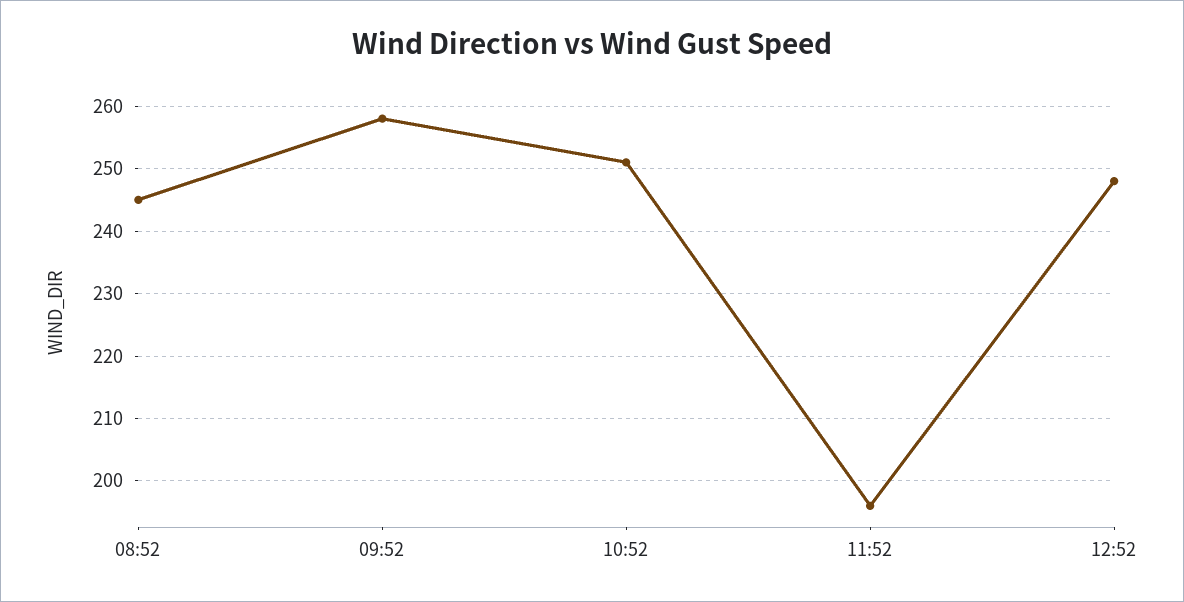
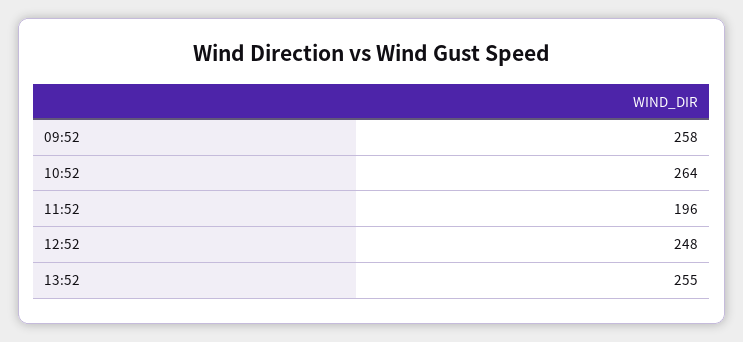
08:52: 245 -> none
10:52: 251 -> 264
13:52: none -> 255

